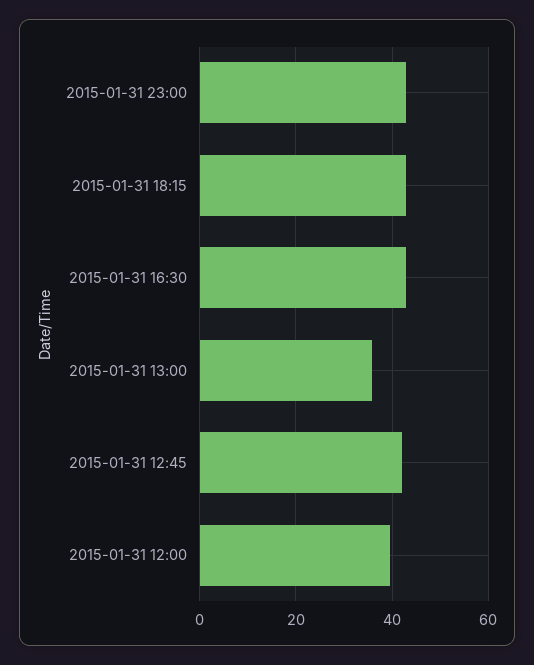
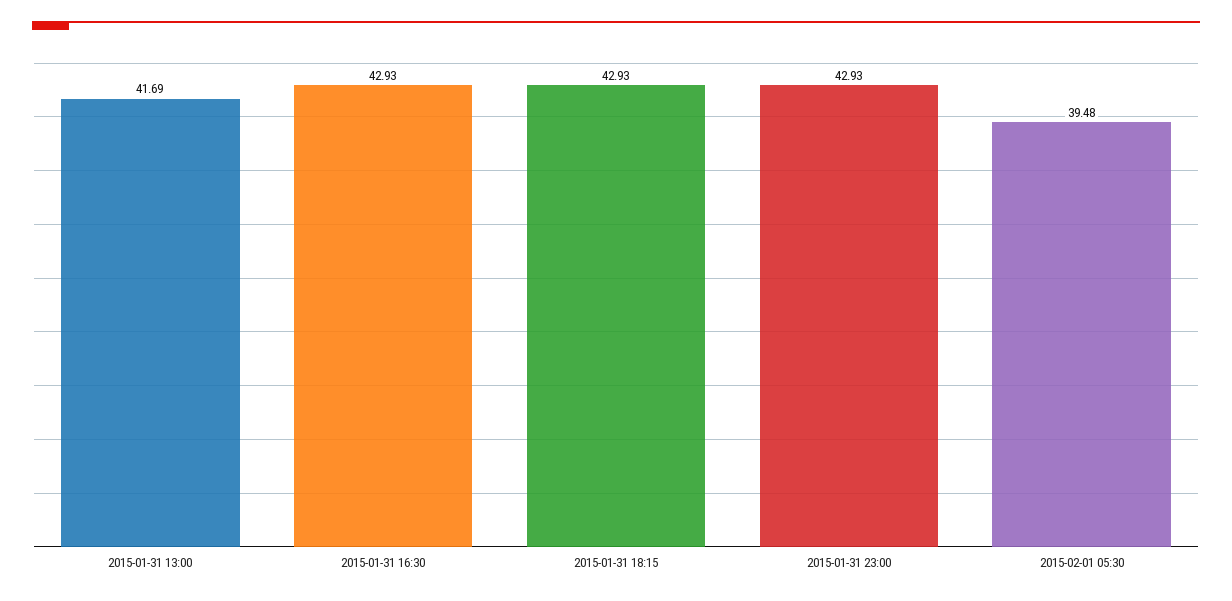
2015-01-31 13:00: 36 -> 41.69
2015-01-31 12:45: 42 -> none
2015-01-31 12:00: 40 -> none
2015-02-01 05:30: none -> 39.48

